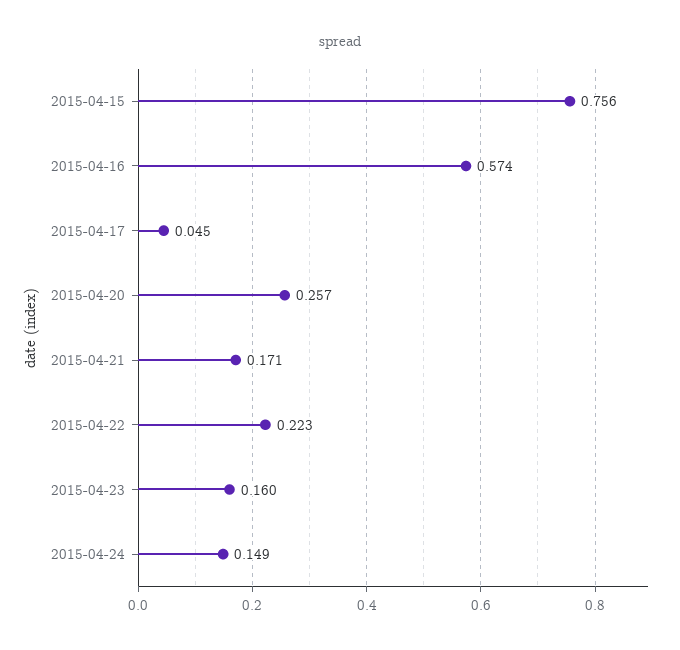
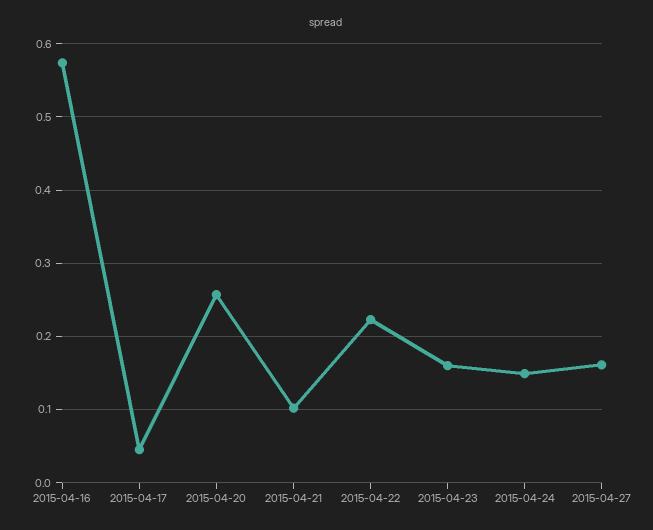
2015-04-15: 0.756 -> none
2015-04-21: 0.171 -> 0.1
2015-04-27: none -> 0.16

